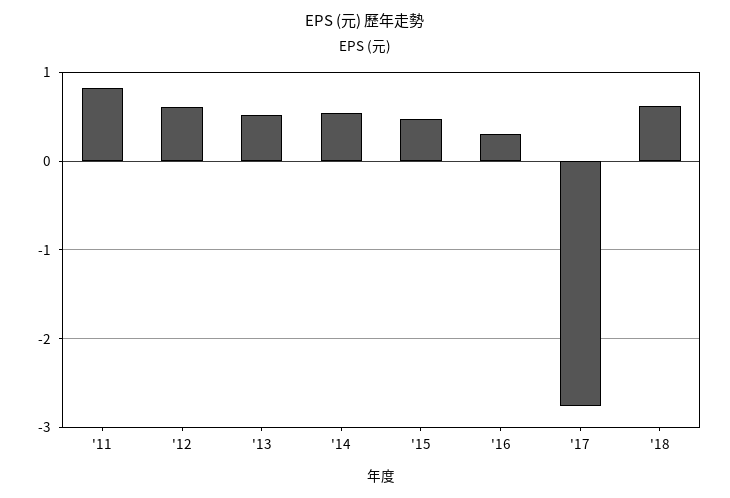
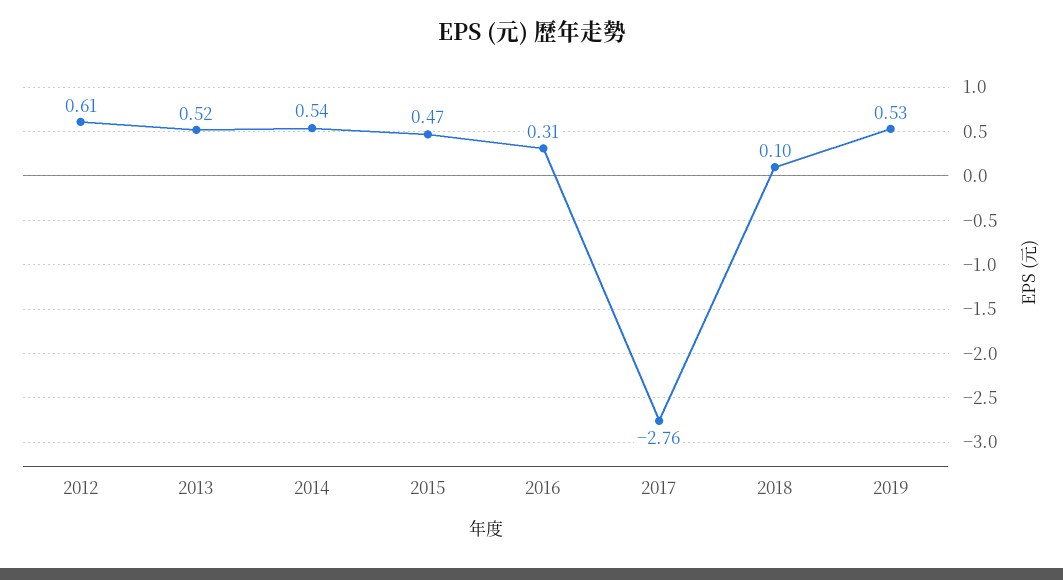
'11: 0.8 -> none
'18: 0.6 -> 0.1
2019: none -> 0.53

